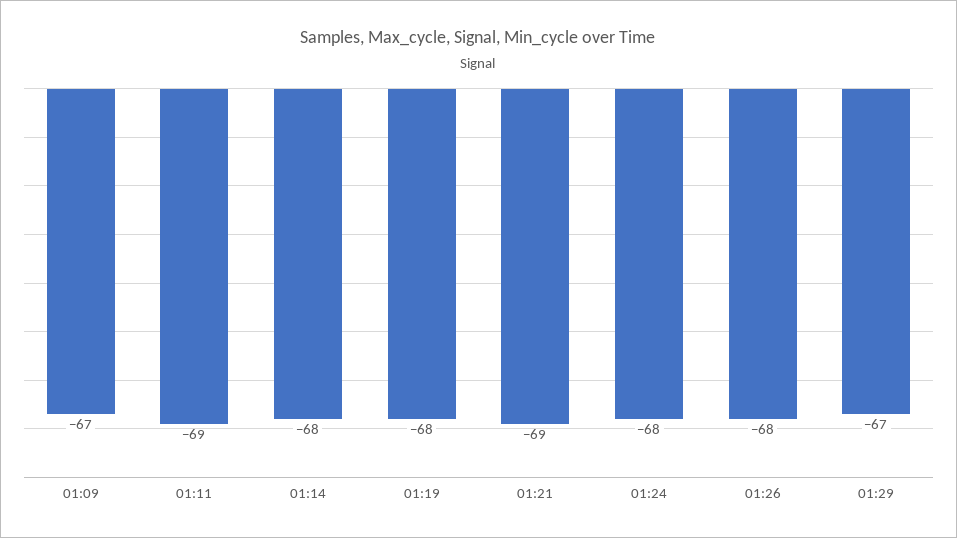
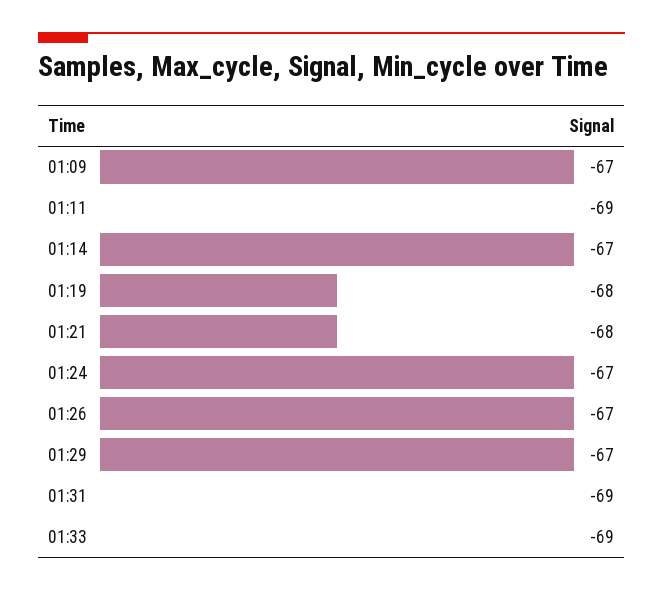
01:14: -68 -> -67
01:21: -69 -> -68
01:24: -68 -> -67
01:26: -68 -> -67
01:31: none -> -69
01:33: none -> -69

